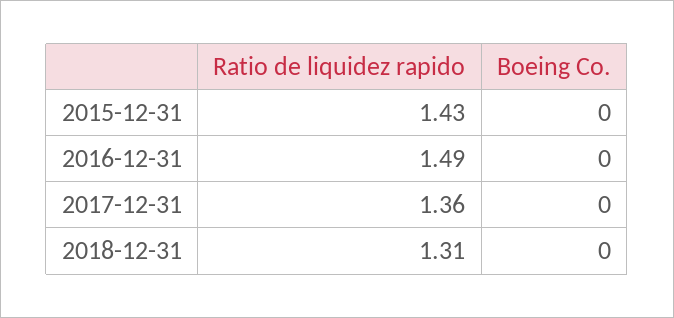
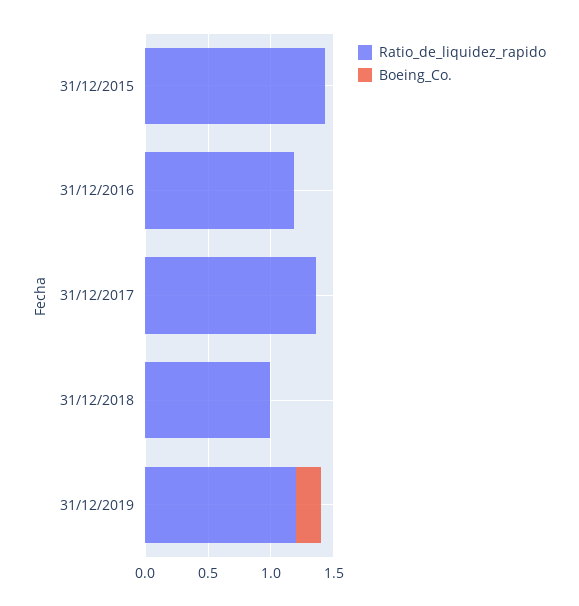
Ratio de liquidez rapido, 2016-12-31: 1.49 -> 1.2
Ratio de liquidez rapido, 2018-12-31: 1.31 -> 1
Ratio de liquidez rapido, 31/12/2019: none -> 1.2
Boeing Co., 31/12/2019: none -> 0.2

